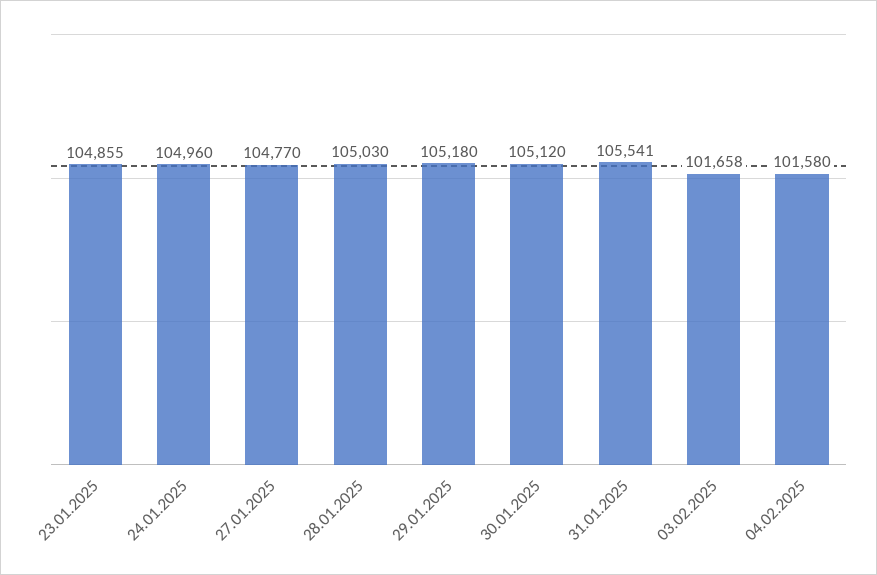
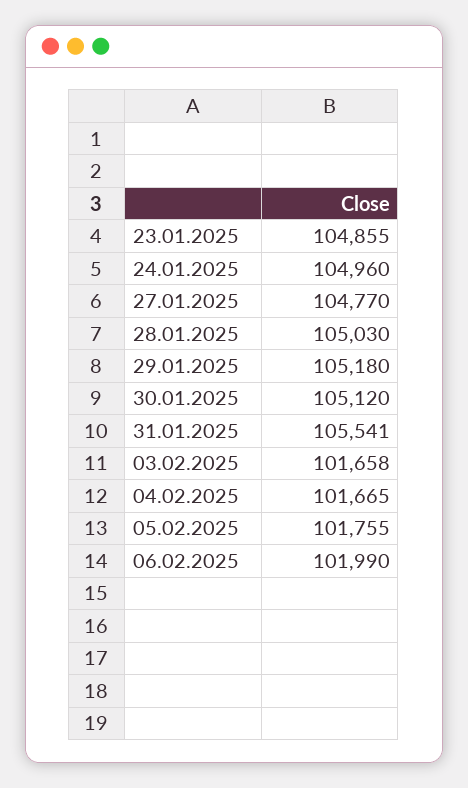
04.02.2025: 101580 -> 101665
05.02.2025: none -> 101755
06.02.2025: none -> 101990

